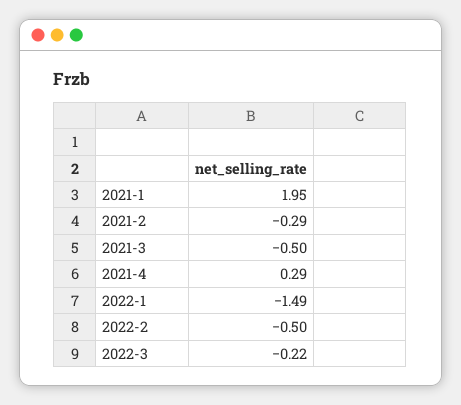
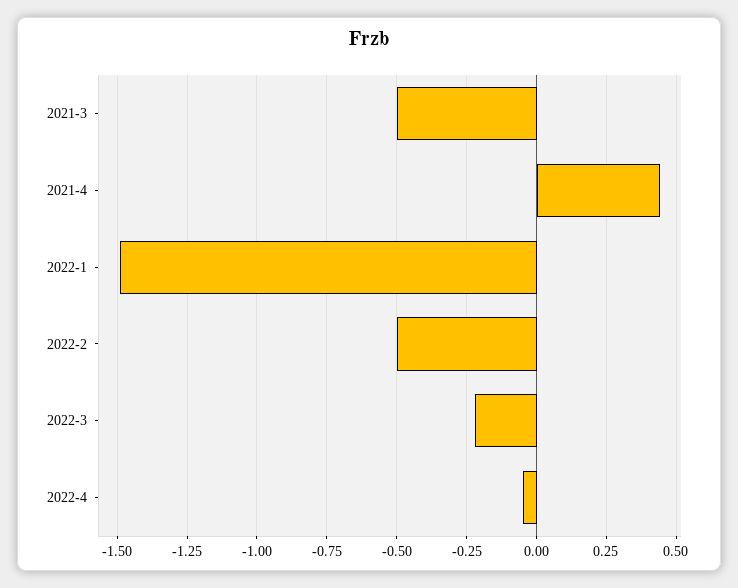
2021-1: 1.95 -> none
2021-2: -0.29 -> none
2021-4: 0.29 -> 0.45
2022-4: none -> -0.05

